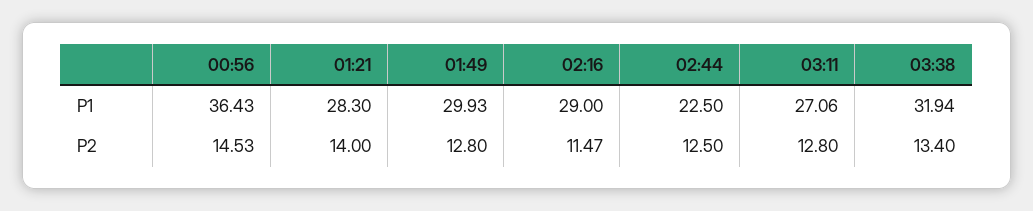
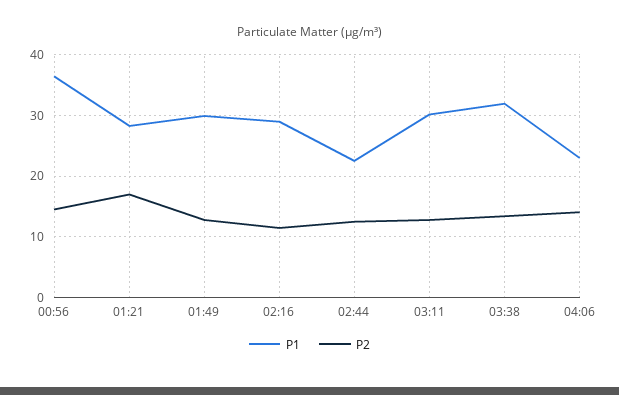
P1, 03:11: 27.06 -> 30
P2, 01:21: 14 -> 17
P1, 04:06: none -> 23
P2, 04:06: none -> 14

